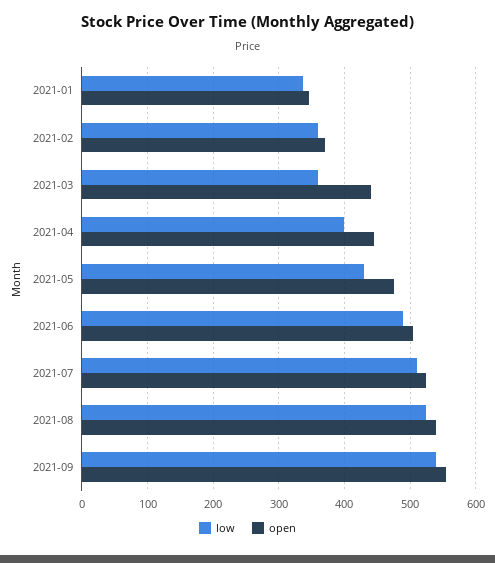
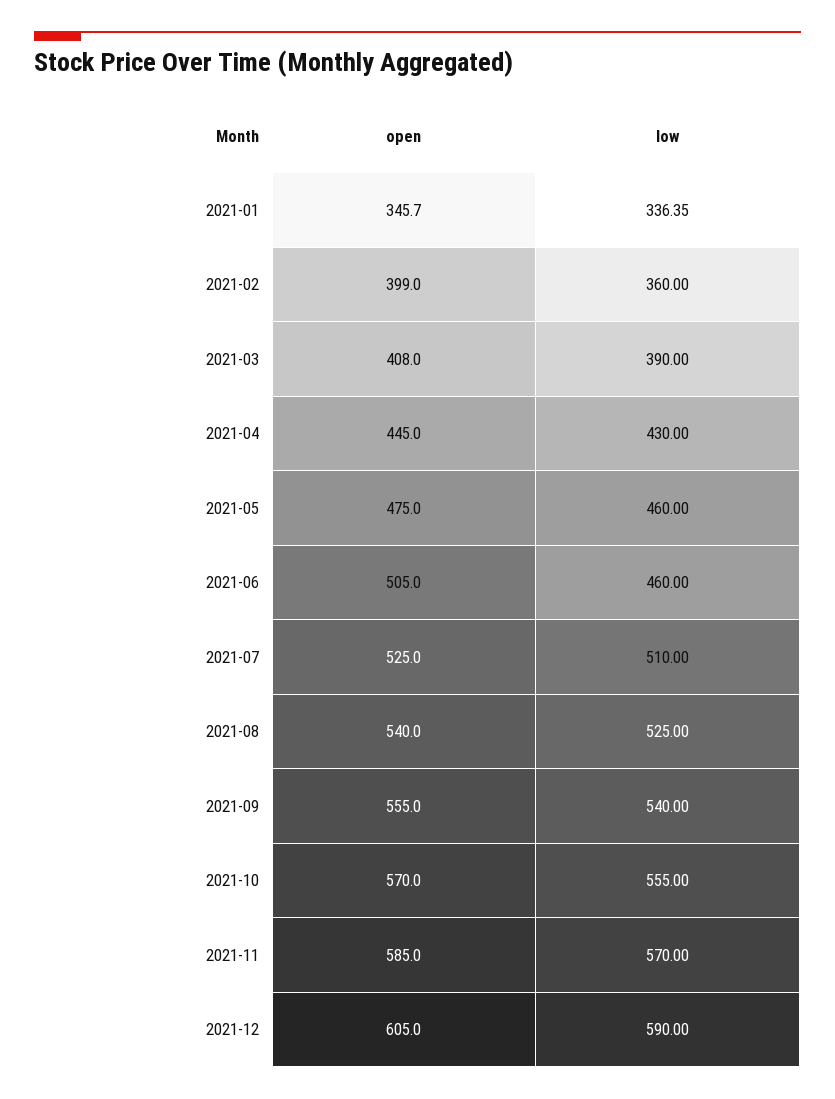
open, 2021-02: 370 -> 399
low, 2021-03: 360 -> 390
open, 2021-03: 440 -> 408
low, 2021-04: 400 -> 430
low, 2021-05: 430 -> 460
low, 2021-06: 490 -> 460
open, 2021-10: none -> 570
low, 2021-10: none -> 555
open, 2021-11: none -> 585
low, 2021-11: none -> 570
open, 2021-12: none -> 605
low, 2021-12: none -> 590

